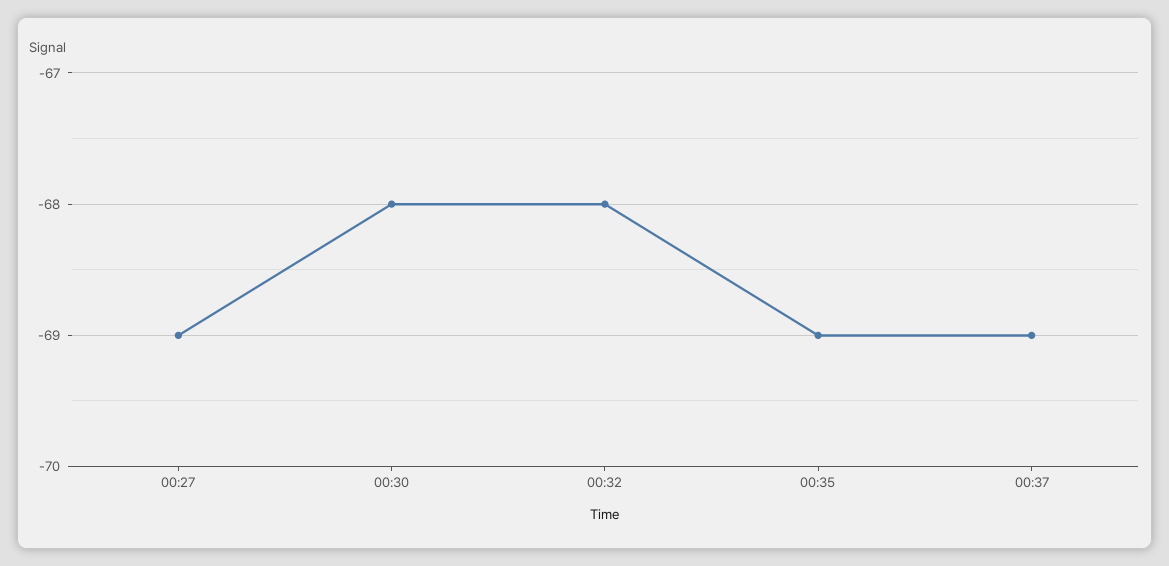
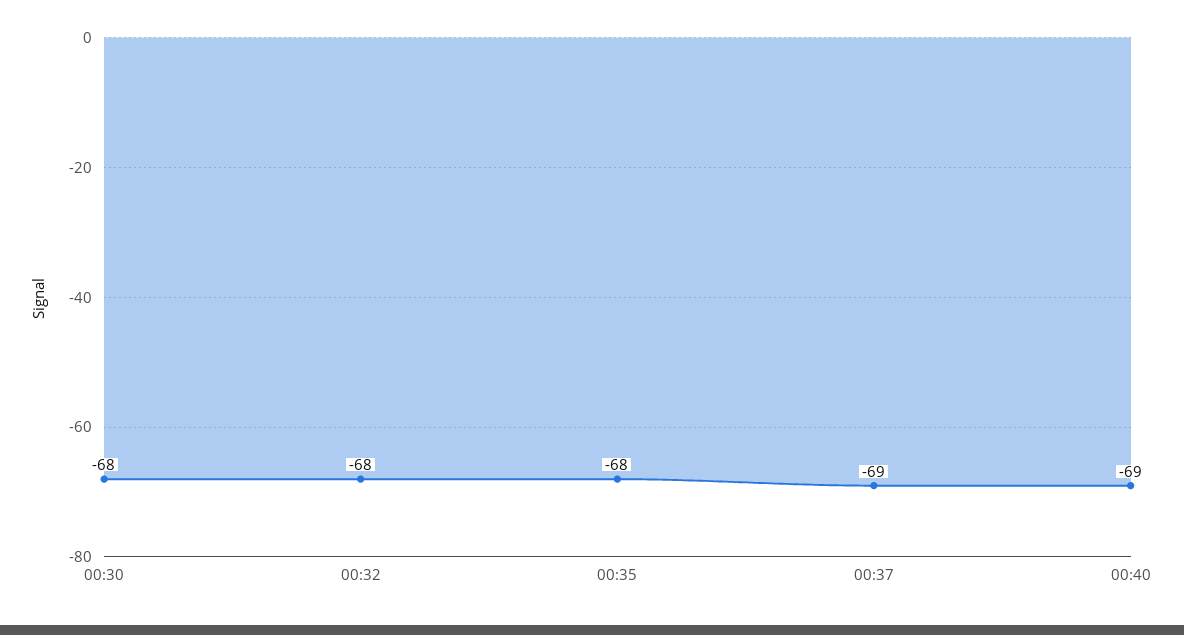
00:27: -69 -> none
00:35: -69 -> -68
00:40: none -> -69

